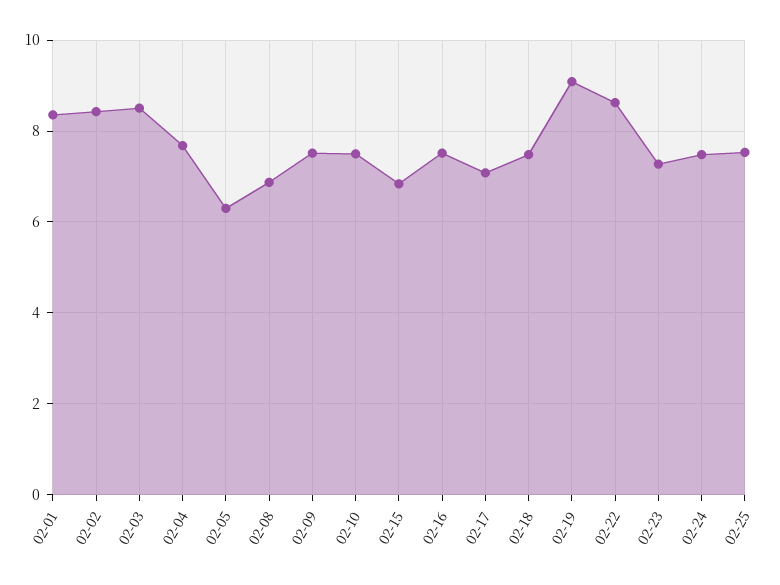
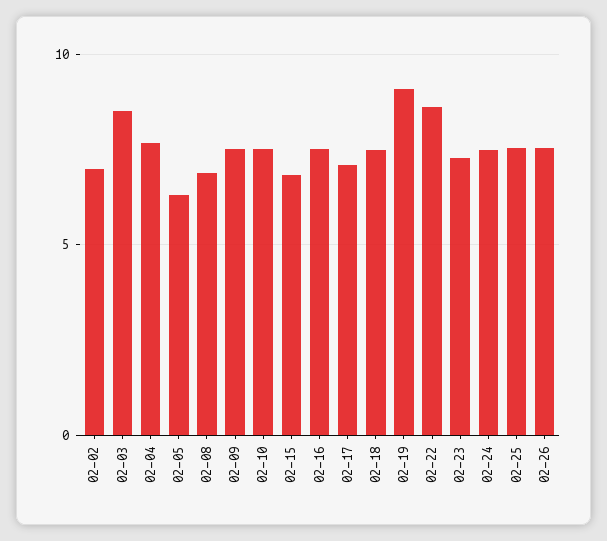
02-01: 8.4 -> none
02-02: 8.4 -> 7
02-26: none -> 7.5

